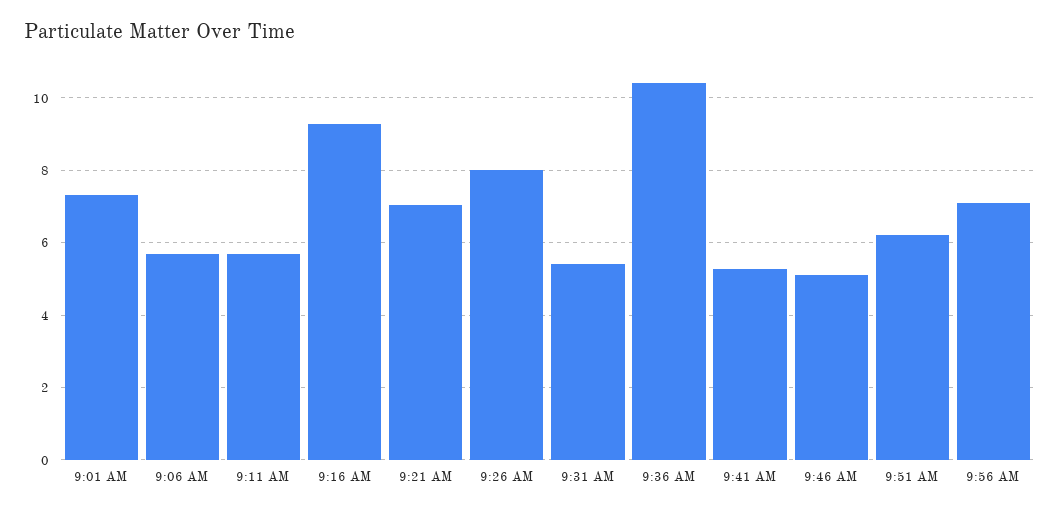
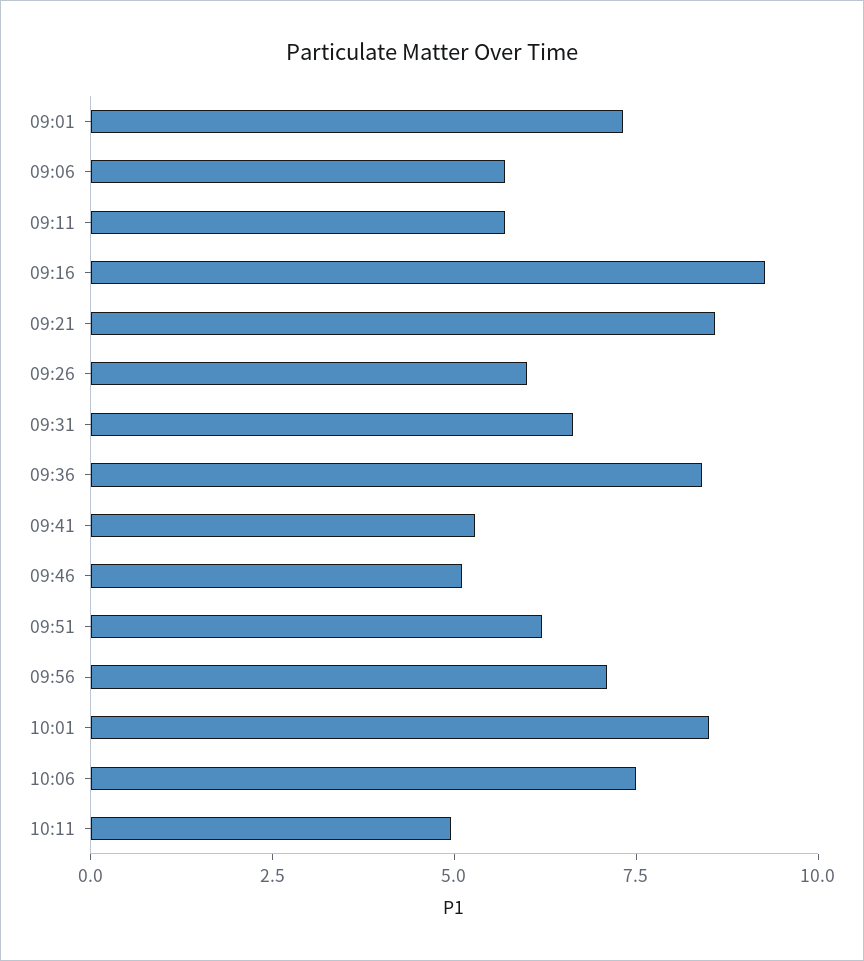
9:21 AM: 7 -> 8.5
9:26 AM: 8 -> 6
9:31 AM: 5.4 -> 6.5
9:36 AM: 10.4 -> 8.5
10:01: none -> 8.5
10:06: none -> 7.5
10:11: none -> 5

